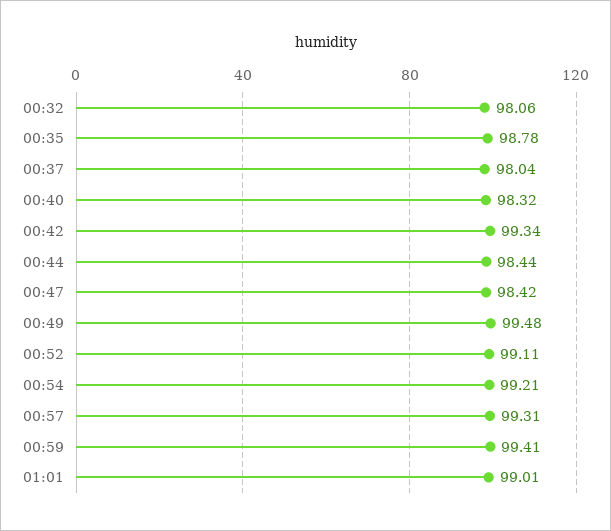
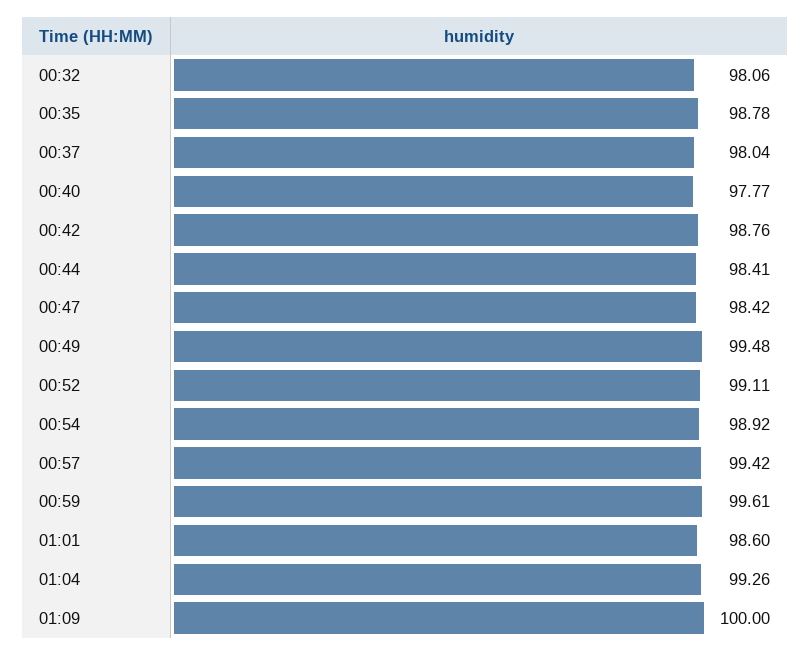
00:40: 98.32 -> 97.77
00:42: 99.34 -> 98.76
00:44: 98.44 -> 98.41
00:54: 99.21 -> 98.92
00:57: 99.31 -> 99.42
00:59: 99.41 -> 99.61
01:01: 99.01 -> 98.6
01:04: none -> 99.26
01:09: none -> 100

